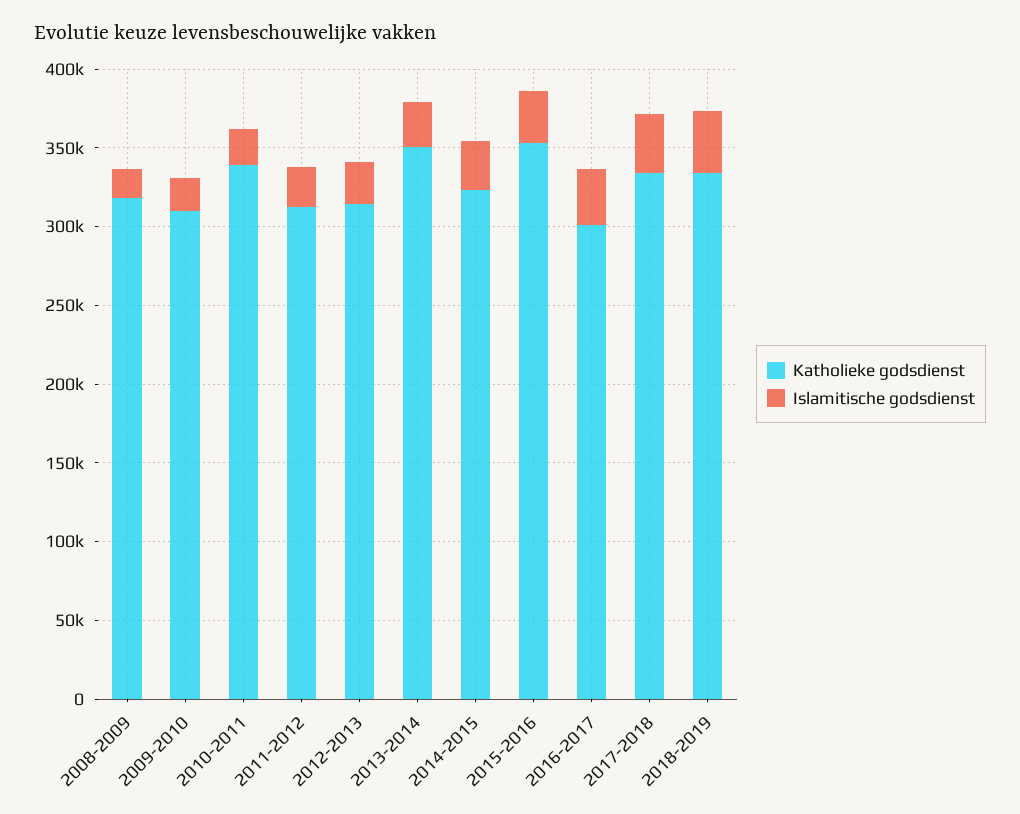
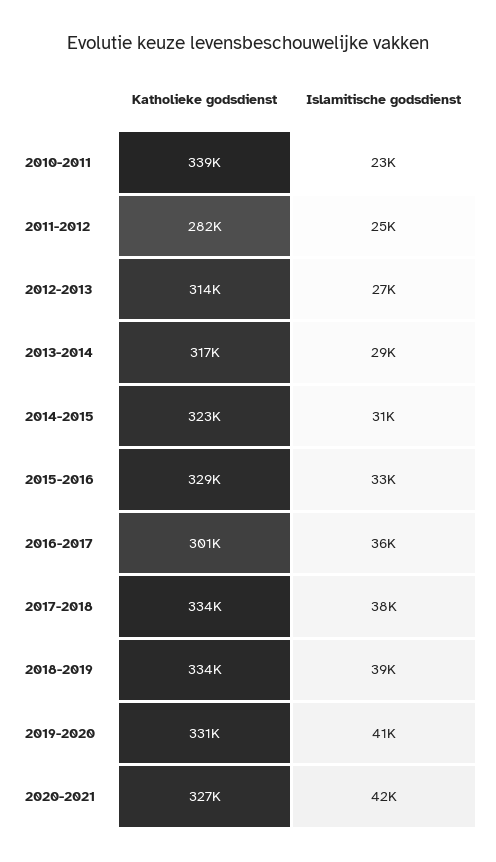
Katholieke godsdienst, 2008-2009: 320000 -> none
Islamitische godsdienst, 2008-2009: 20000 -> none
Katholieke godsdienst, 2009-2010: 310000 -> none
Islamitische godsdienst, 2009-2010: 20000 -> none
Katholieke godsdienst, 2011-2012: 310000 -> 282000
Katholieke godsdienst, 2013-2014: 350000 -> 317000
Katholieke godsdienst, 2015-2016: 350000 -> 329000
Katholieke godsdienst, 2019-2020: none -> 331000
Islamitische godsdienst, 2019-2020: none -> 41000
Katholieke godsdienst, 2020-2021: none -> 327000
Islamitische godsdienst, 2020-2021: none -> 42000

